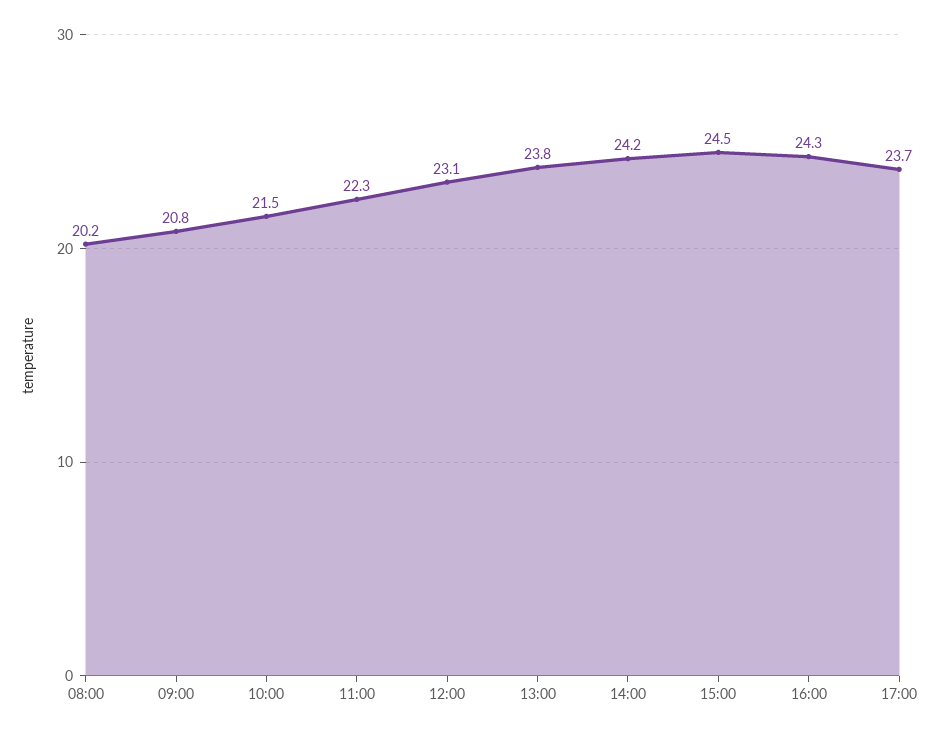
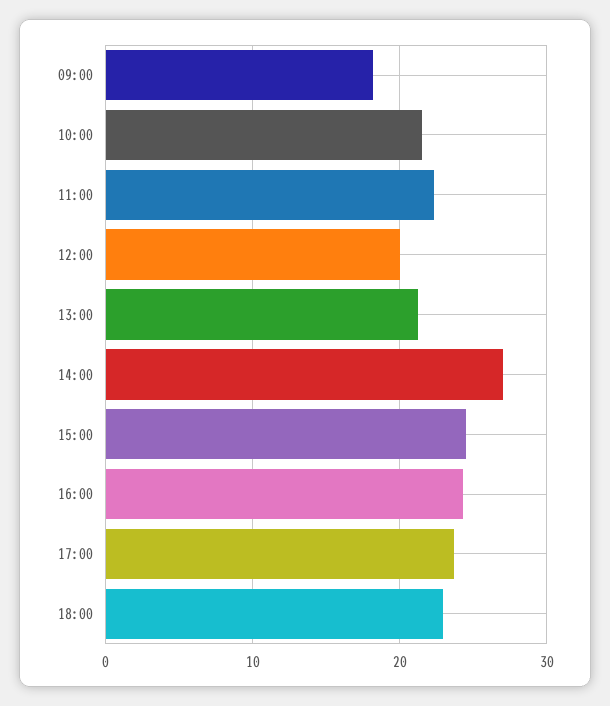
08:00: 20.2 -> none
09:00: 20.8 -> 18
12:00: 23.1 -> 20
13:00: 23.8 -> 21
14:00: 24.2 -> 27
18:00: none -> 23

